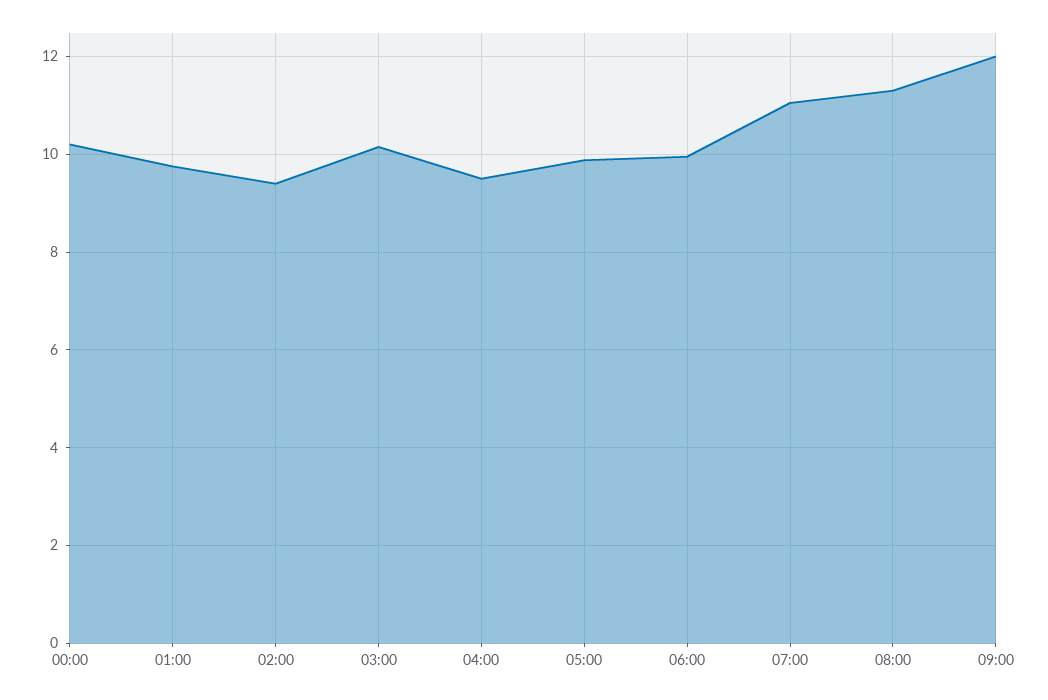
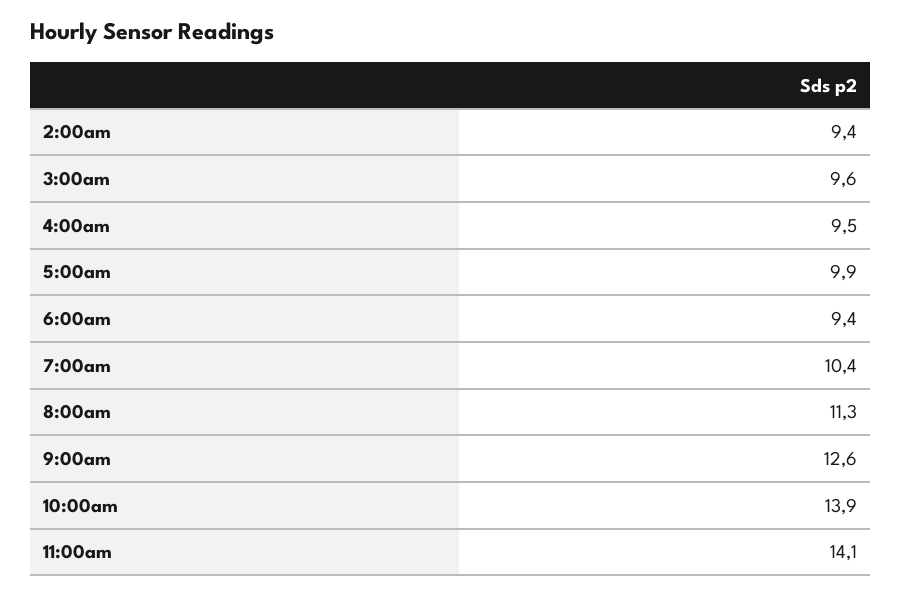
00:00: 10.2 -> none
01:00: 9.8 -> none
03:00: 10.2 -> 9.6
06:00: 10 -> 9.4
07:00: 11 -> 10.4
09:00: 12 -> 12.6
10:00am: none -> 13.9
11:00am: none -> 14.1

